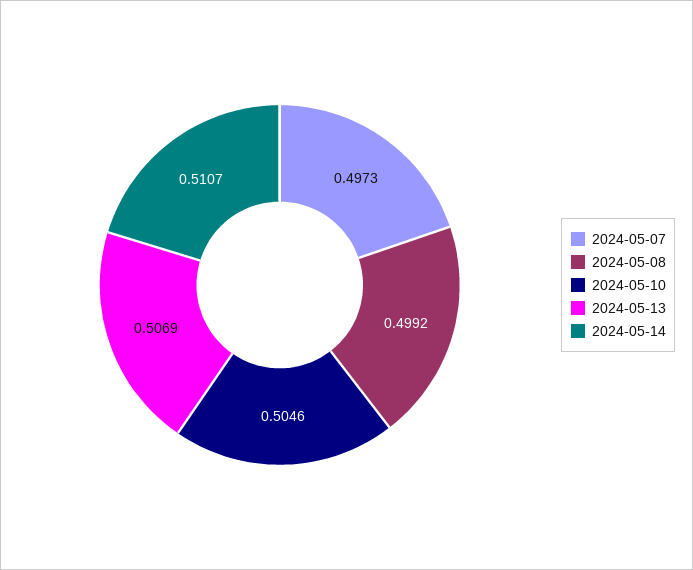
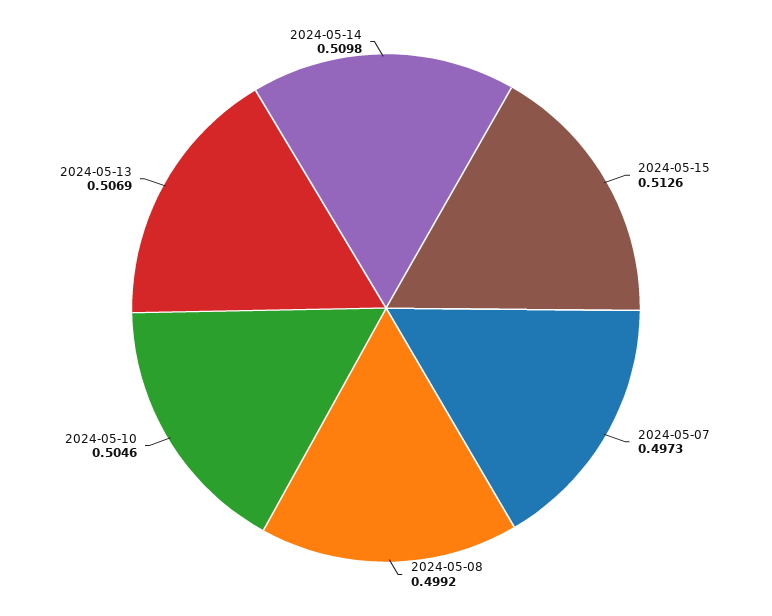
2024-05-14: 0.5107 -> 0.5098
2024-05-15: none -> 0.5126

